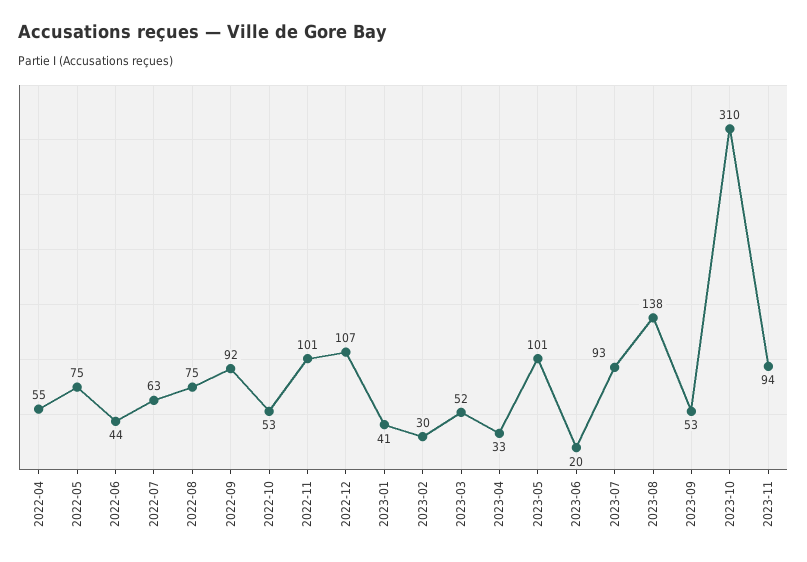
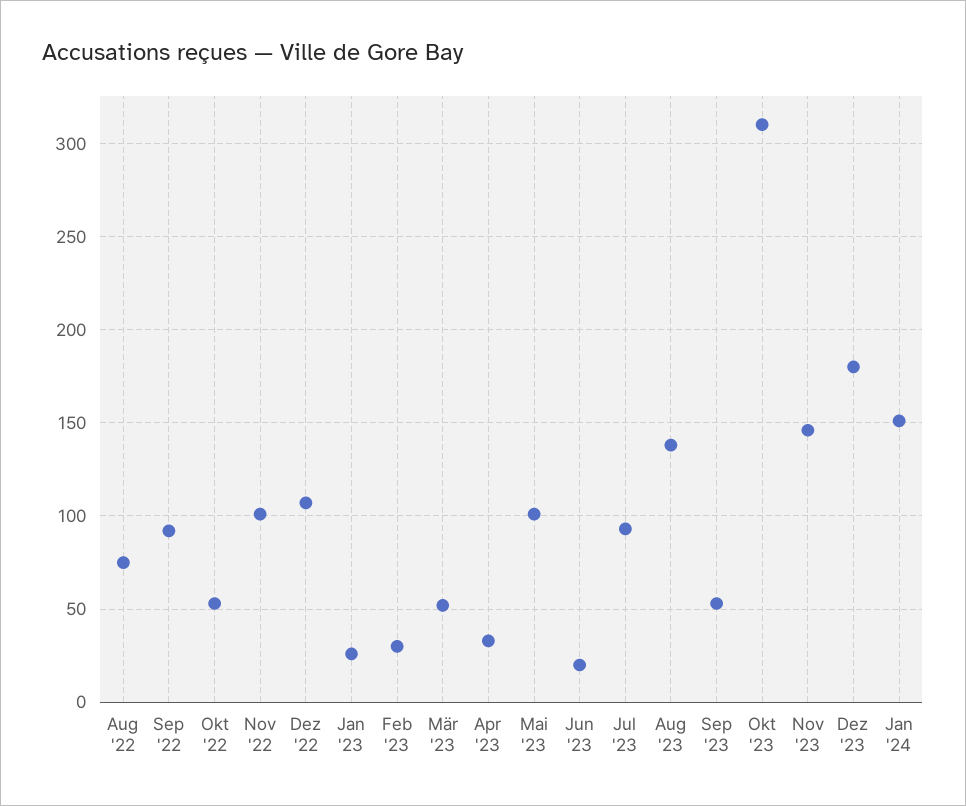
2022-04: 55 -> none
2022-05: 75 -> none
2022-06: 44 -> none
2022-07: 63 -> none
2023-01: 41 -> 25
2023-11: 94 -> 145
Dez '23: none -> 180
Jan '24: none -> 150

